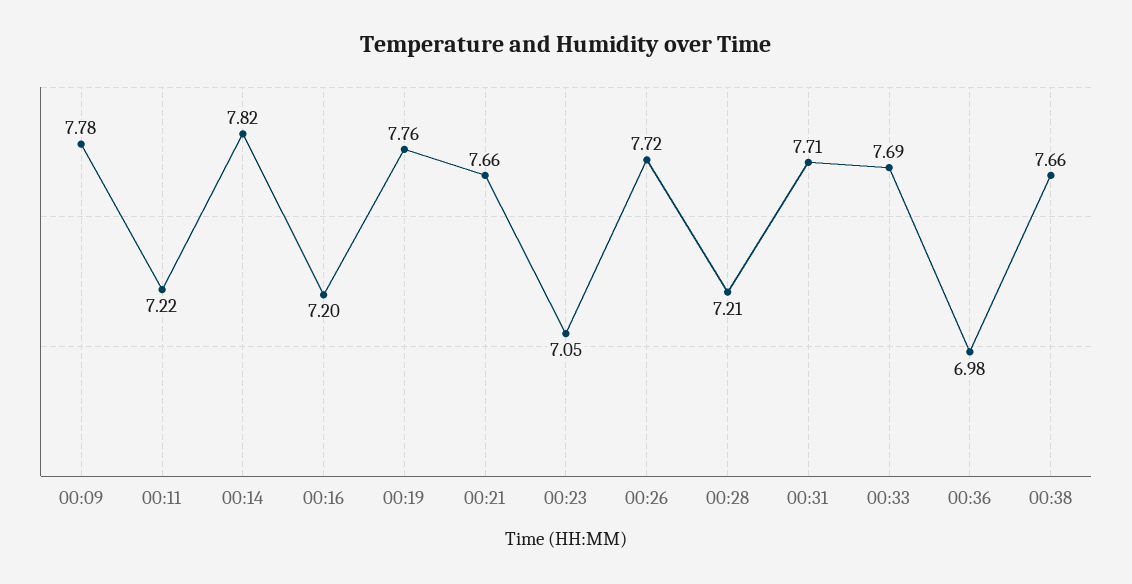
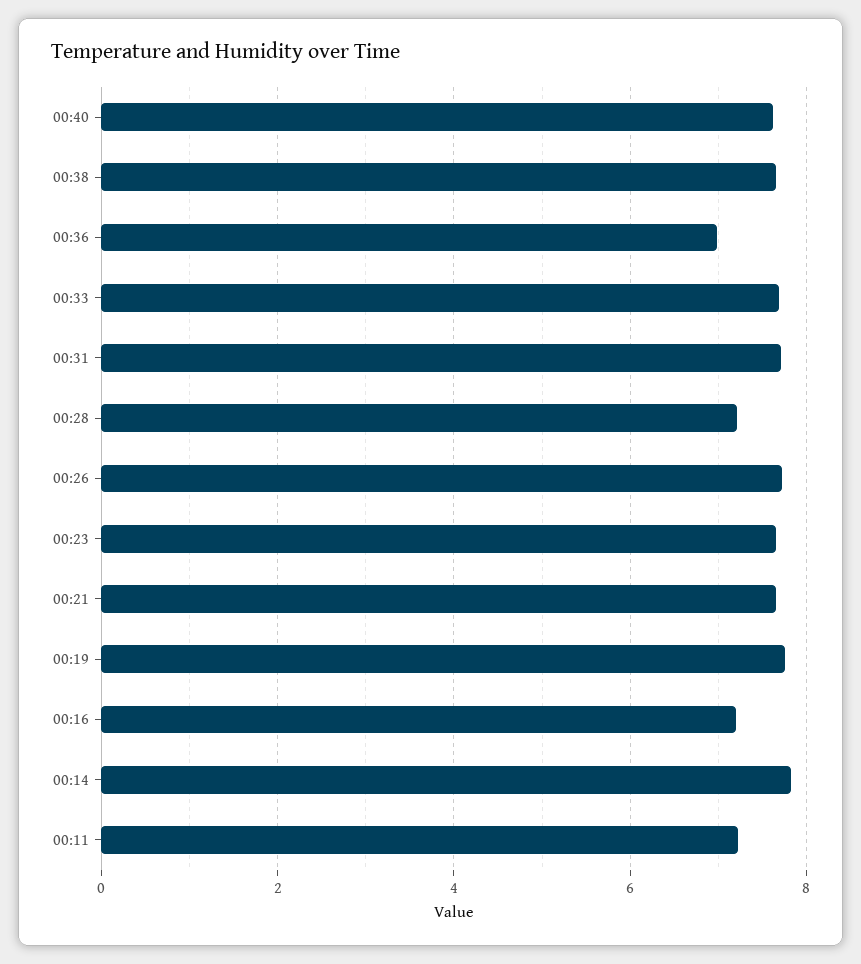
00:09: 7.78 -> none
00:23: 7.05 -> 7.6
00:40: none -> 7.6

